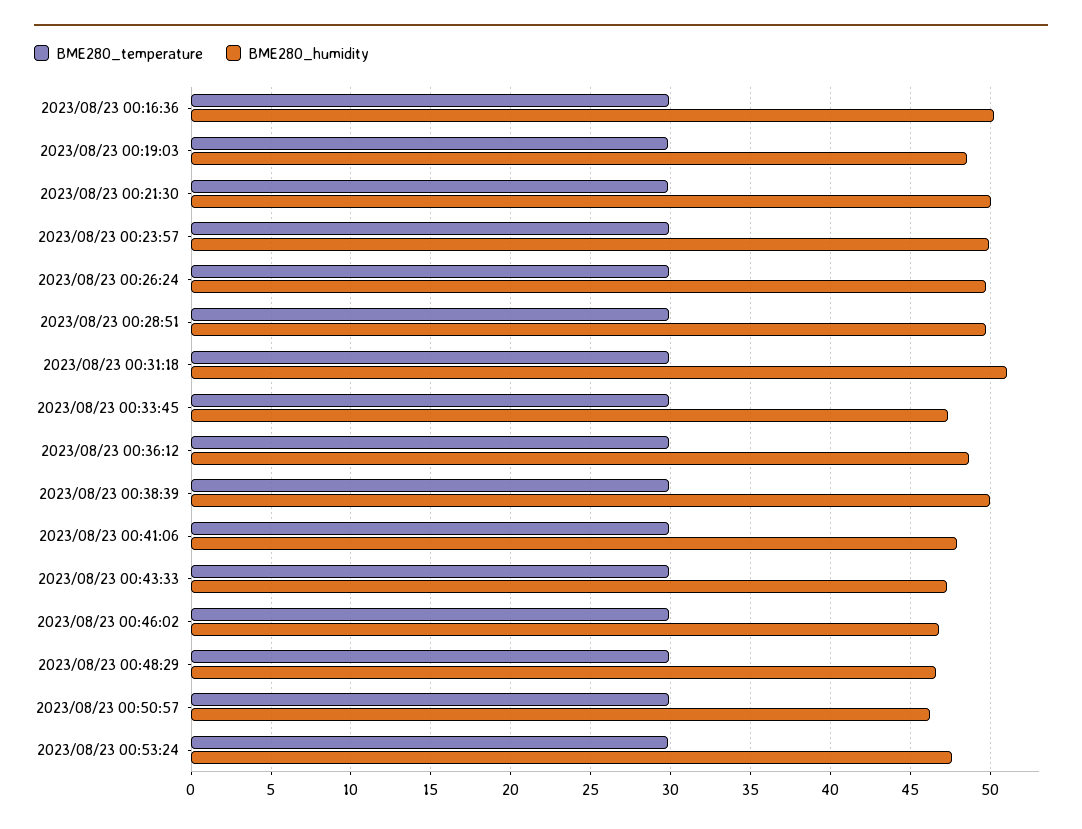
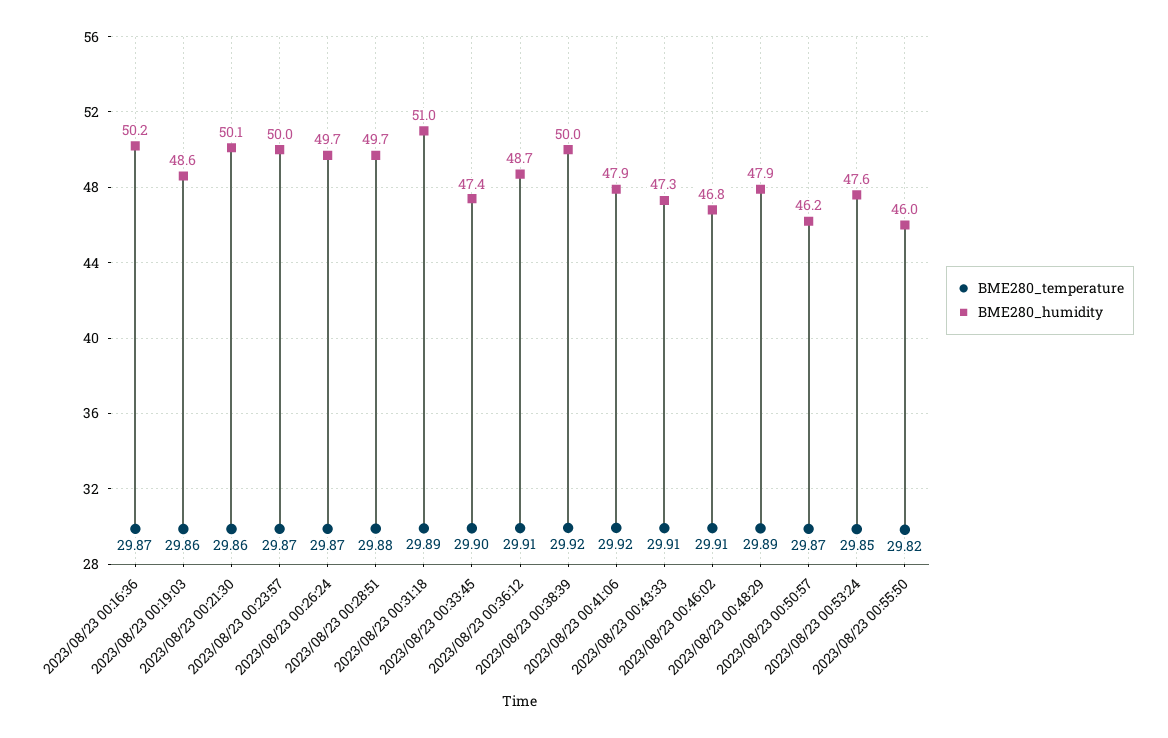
BME280_humidity, 2023/08/23 00:48:29: 46.5 -> 47.9
BME280_temperature, 2023/08/23 00:55:50: none -> 29.82
BME280_humidity, 2023/08/23 00:55:50: none -> 46

